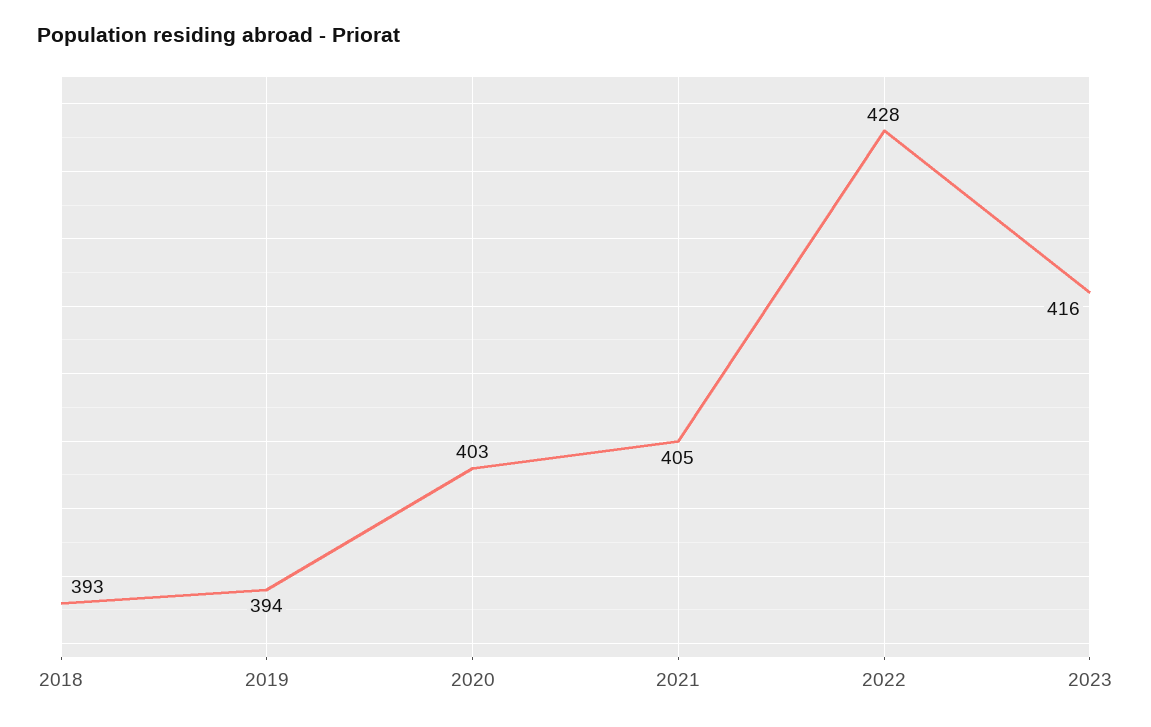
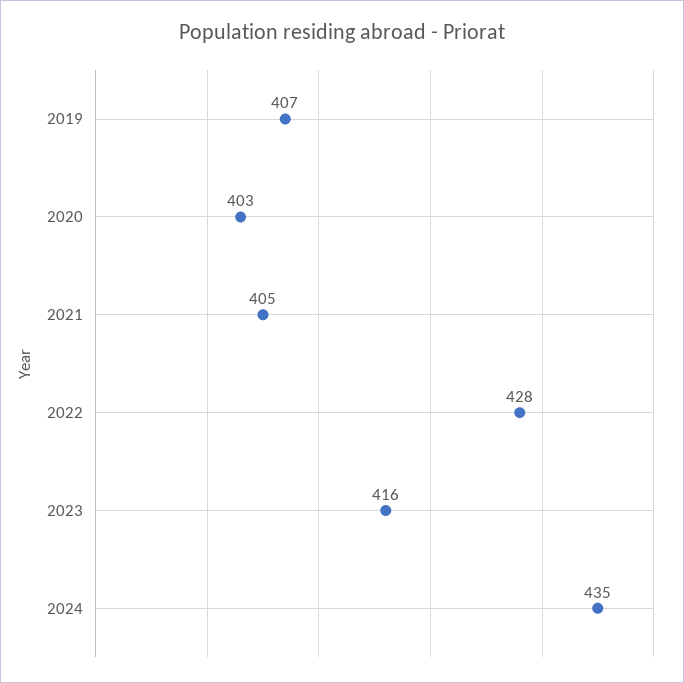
2018: 393 -> none
2019: 394 -> 407
2024: none -> 435

